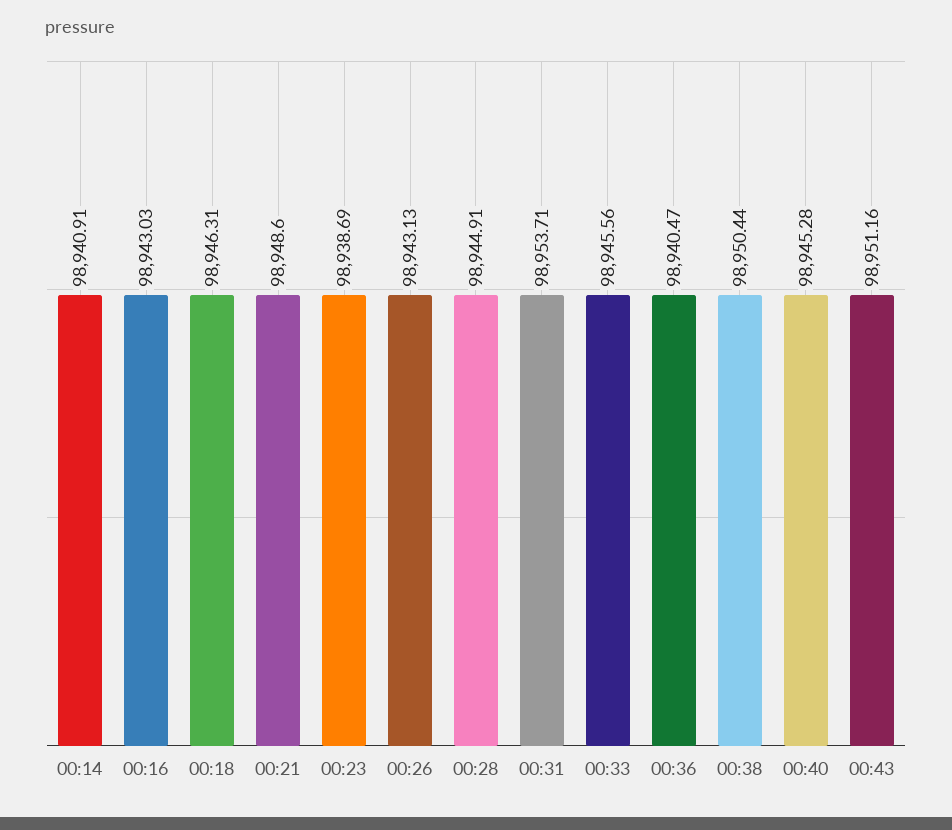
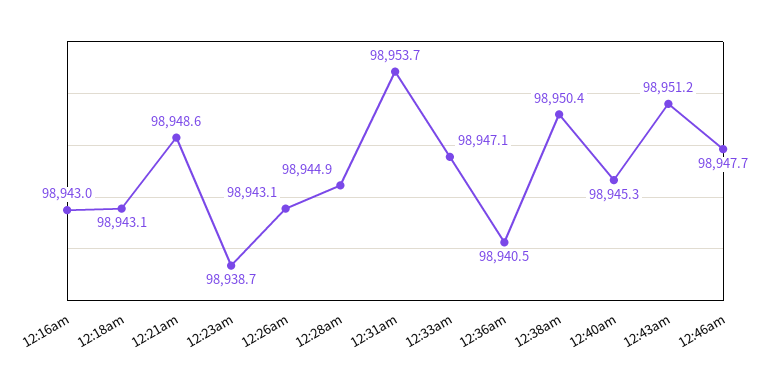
00:14: 98940.91 -> none
00:18: 98946.31 -> 98943.1
00:33: 98945.56 -> 98947.1
12:46am: none -> 98947.7

